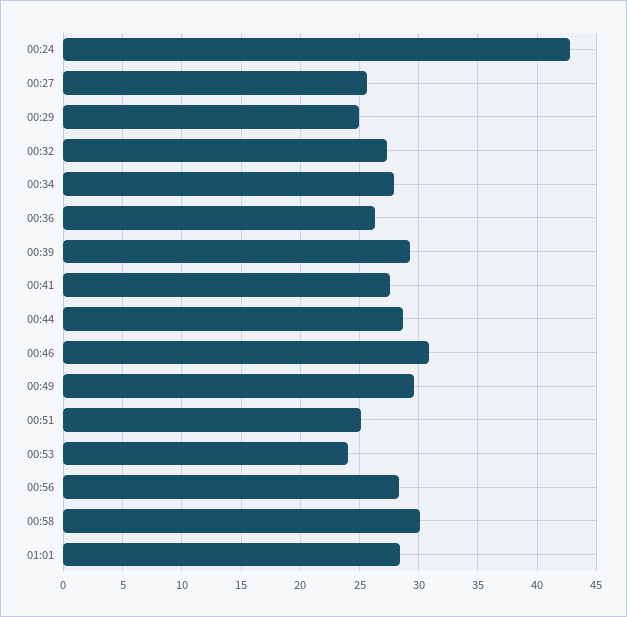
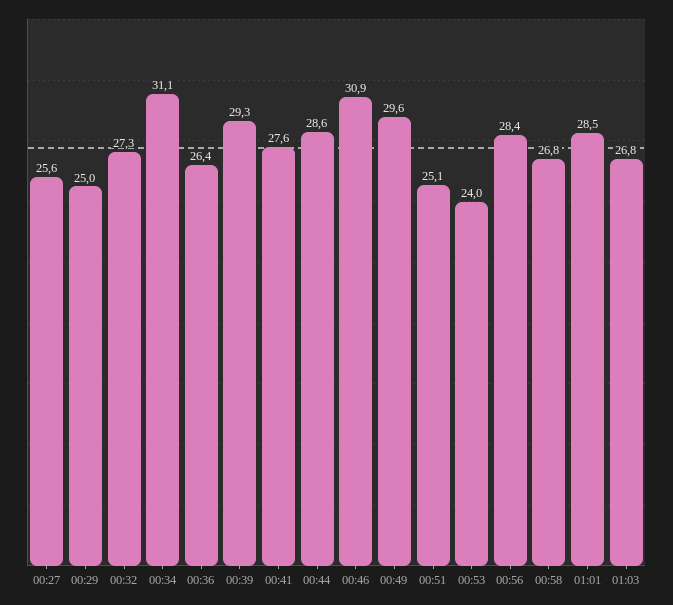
00:24: 43 -> none
00:34: 28 -> 31.1
00:58: 30 -> 26.8
01:03: none -> 26.8

